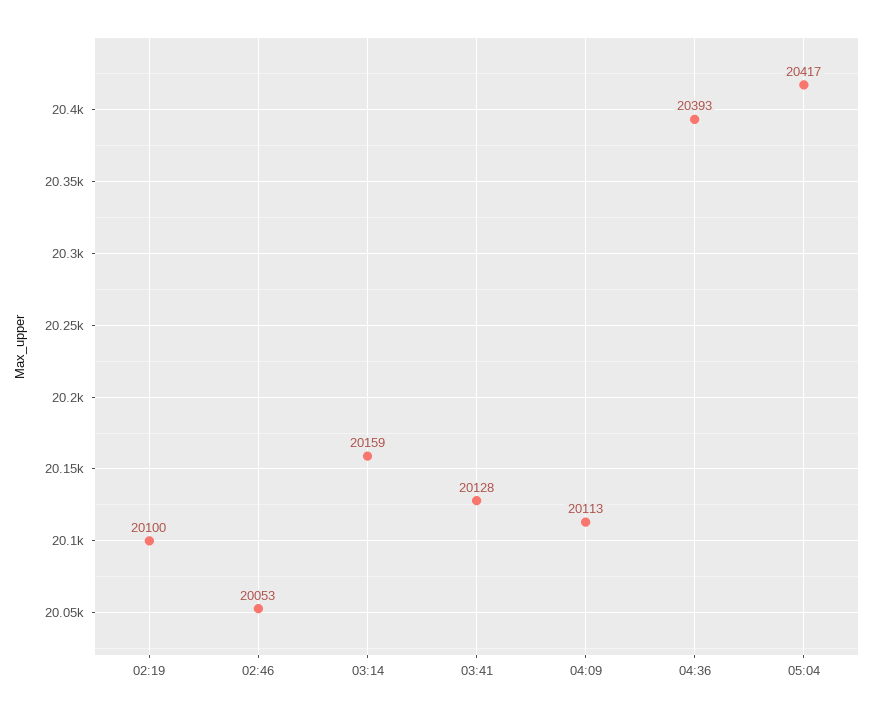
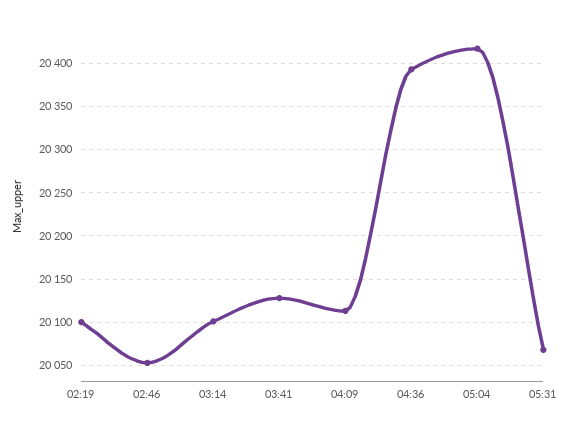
03:14: 20159 -> 20100
05:31: none -> 20070

